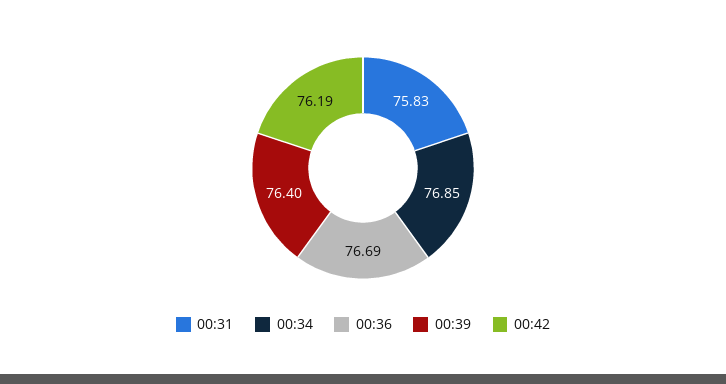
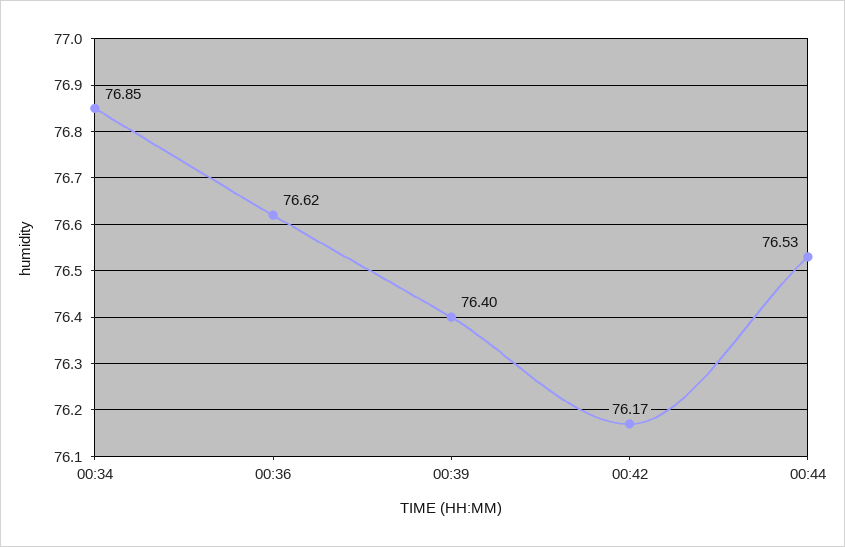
00:31: 75.83 -> none
00:36: 76.69 -> 76.62
00:42: 76.19 -> 76.17
00:44: none -> 76.53

